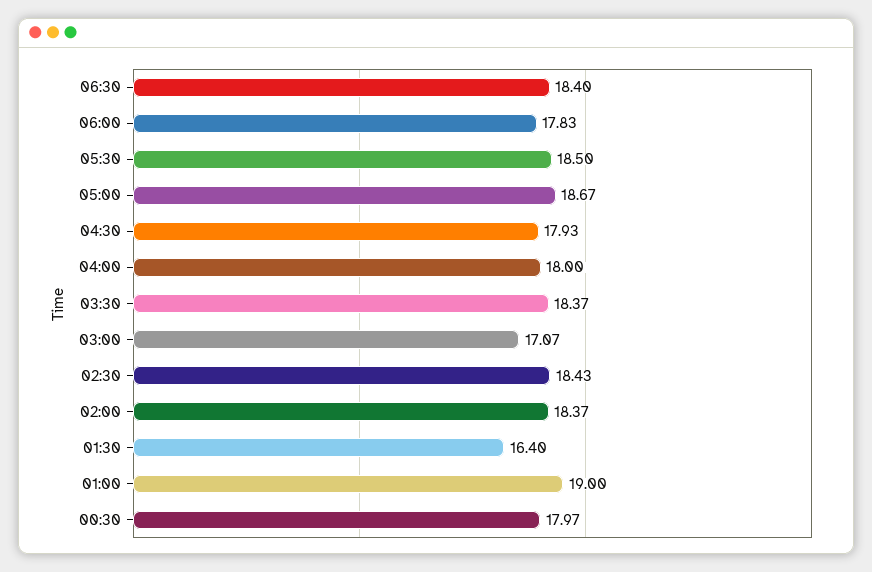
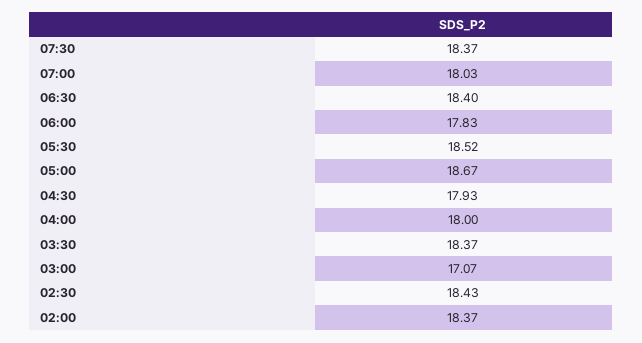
05:30: 18.5 -> 18.52
01:30: 16.4 -> none
01:00: 19 -> none
00:30: 17.97 -> none
07:30: none -> 18.37
07:00: none -> 18.03

